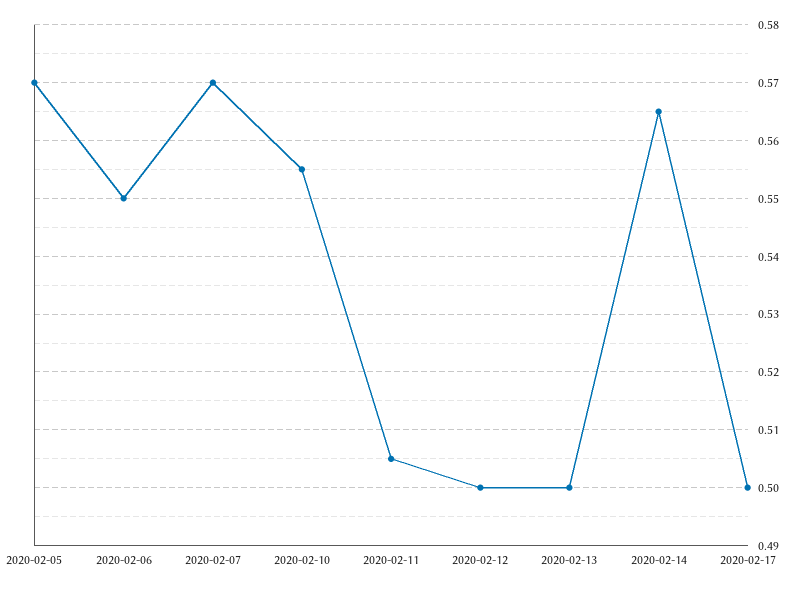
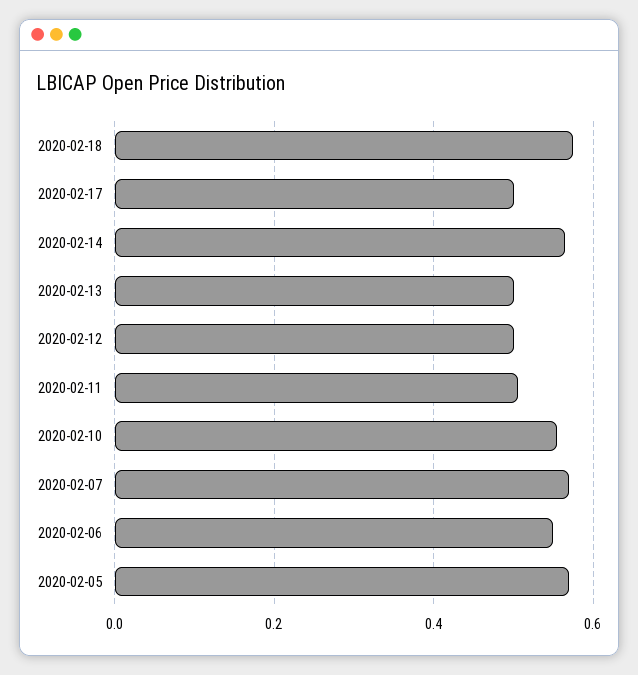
2020-02-18: none -> 0.58

